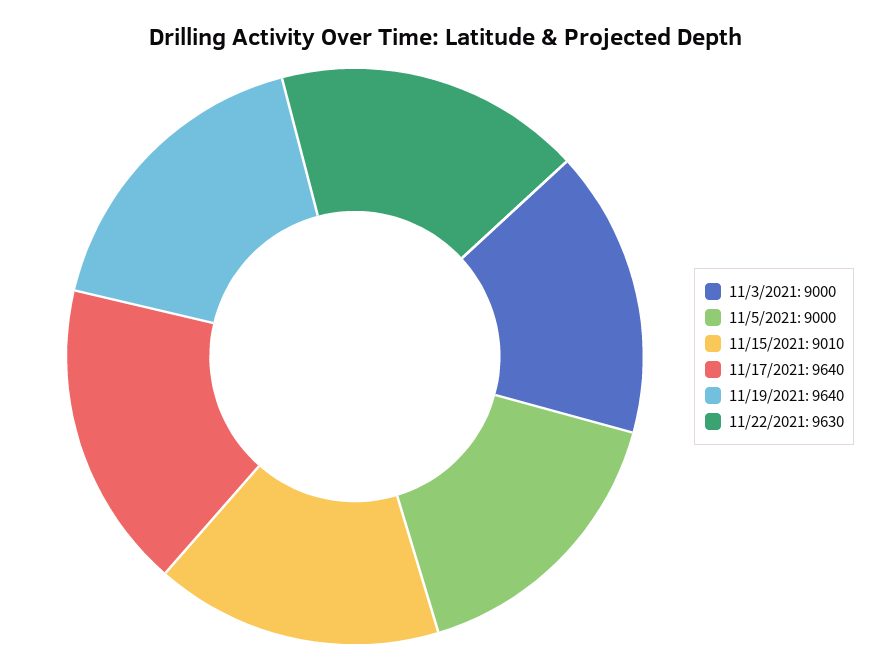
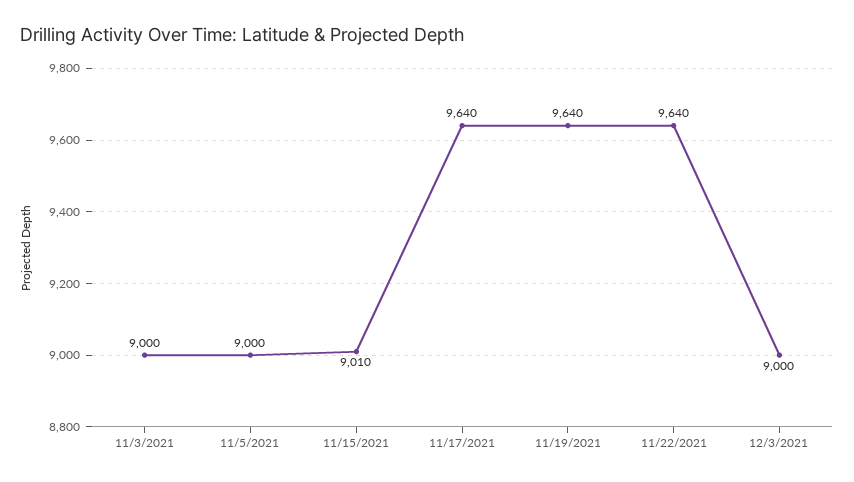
11/22/2021: 9630 -> 9640
12/3/2021: none -> 9000

